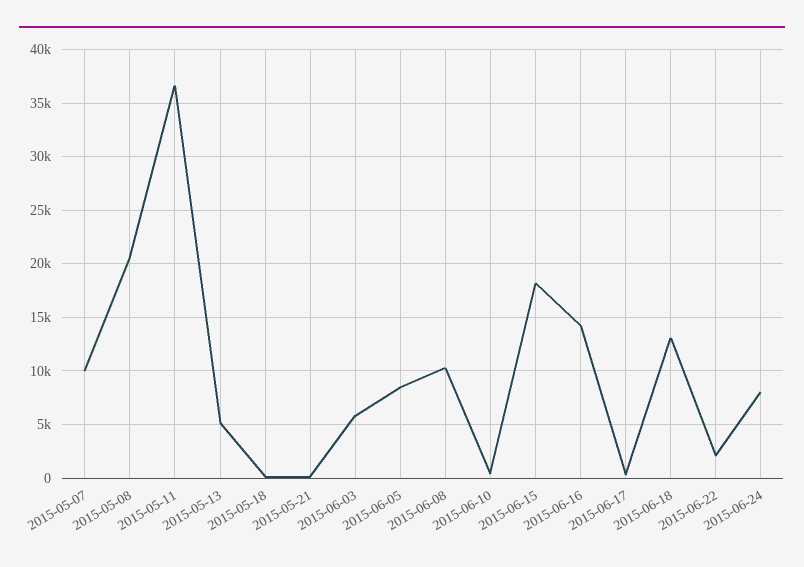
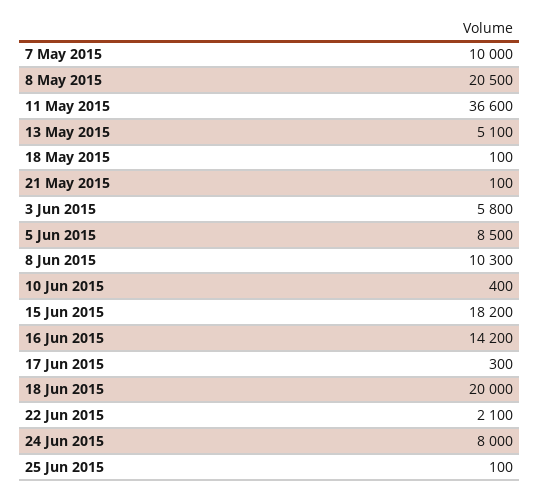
2015-06-18: 13000 -> 20000
25 Jun 2015: none -> 100

